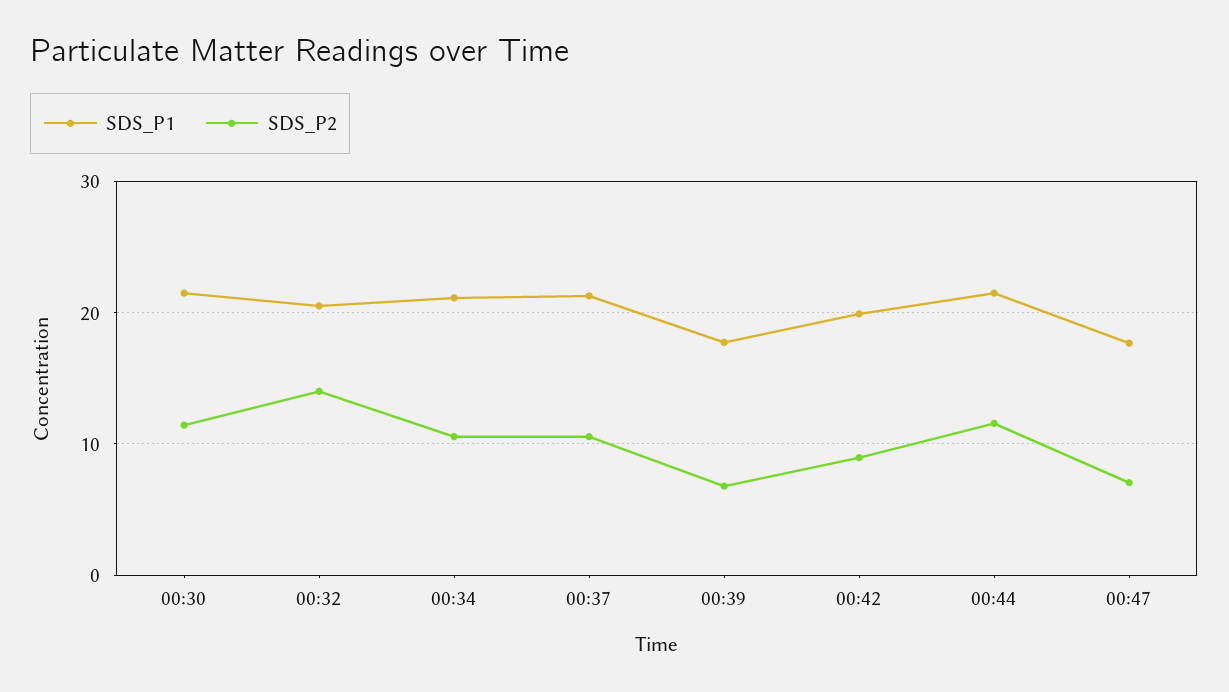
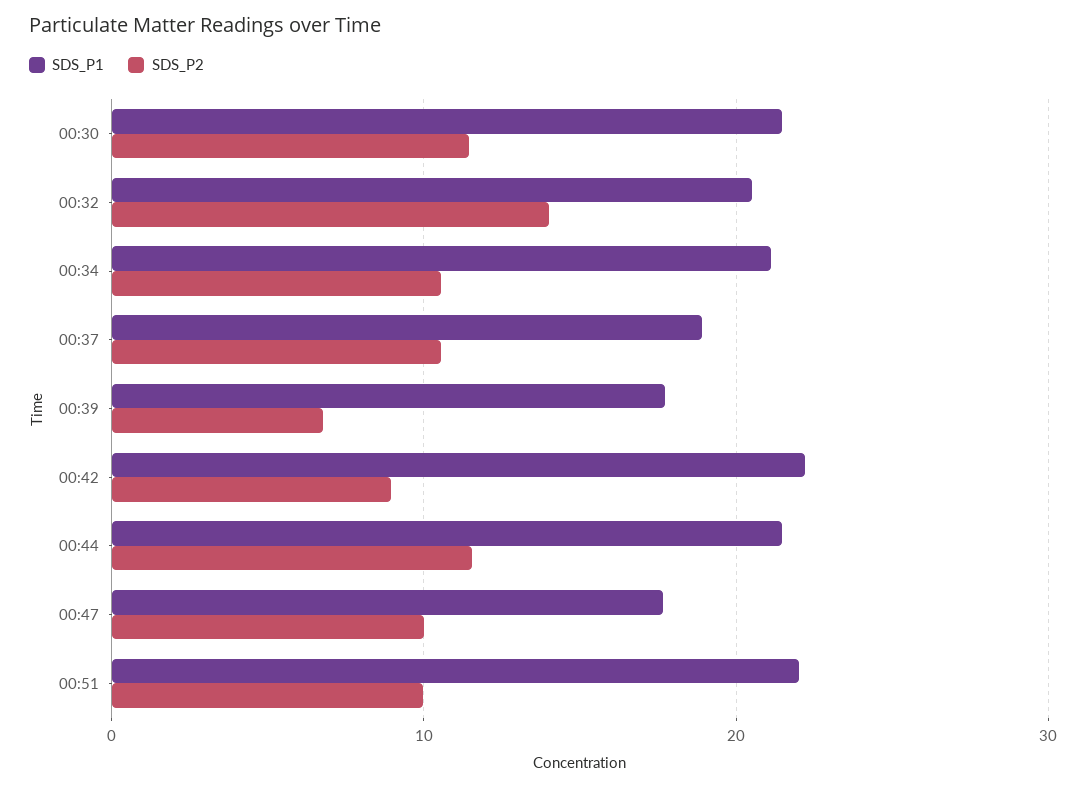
SDS_P1, 00:37: 21 -> 19
SDS_P1, 00:42: 20 -> 22
SDS_P2, 00:47: 7 -> 10
SDS_P1, 00:51: none -> 22
SDS_P2, 00:51: none -> 10

